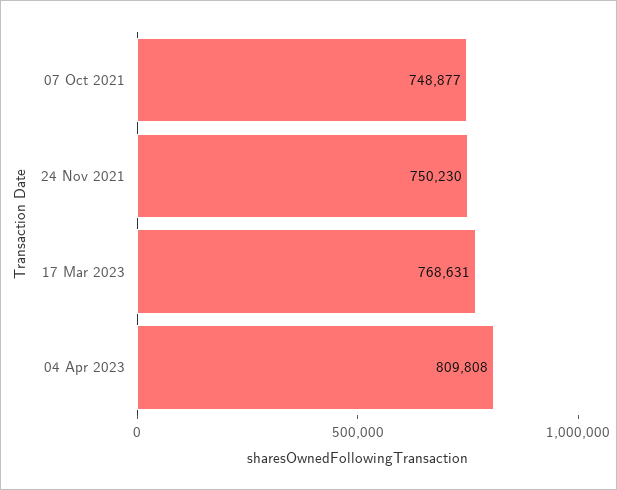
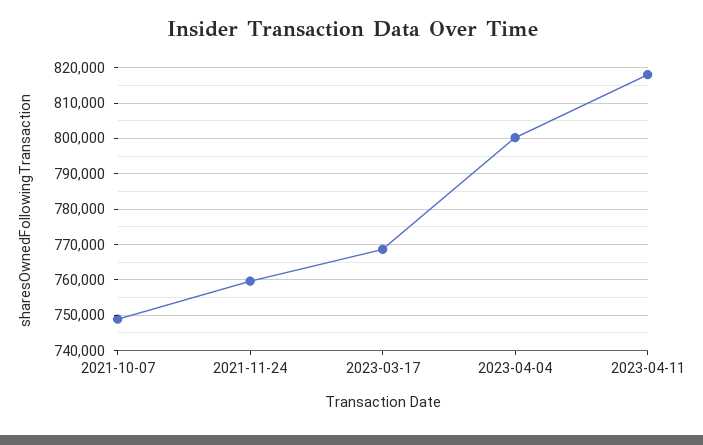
24 Nov 2021: 750230 -> 760000
04 Apr 2023: 809808 -> 800000
2023-04-11: none -> 818000

